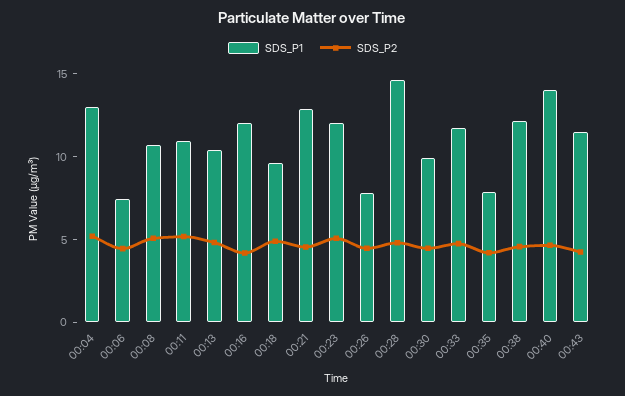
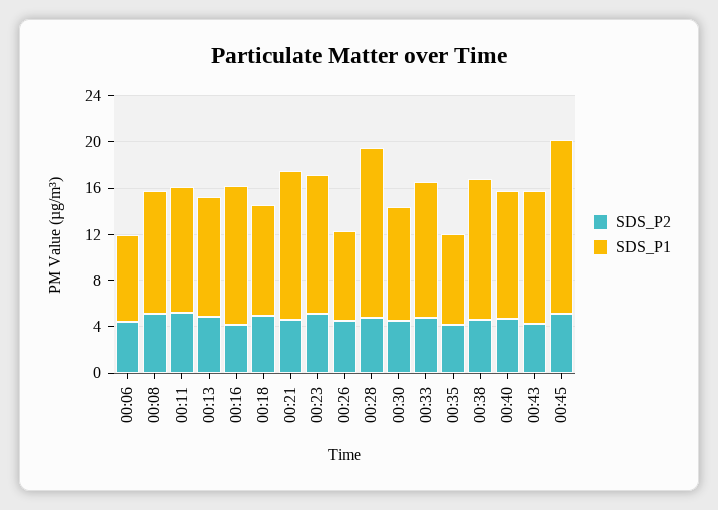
SDS_P1, 00:04: 13 -> none
SDS_P2, 00:04: 5 -> none
SDS_P1, 00:40: 14 -> 11
SDS_P2, 00:45: none -> 5
SDS_P1, 00:45: none -> 15

